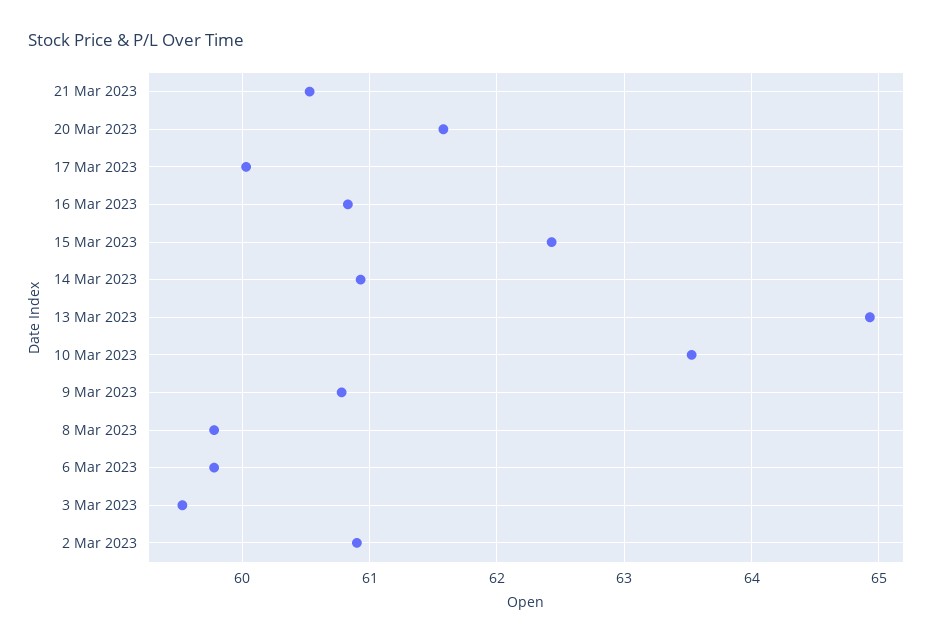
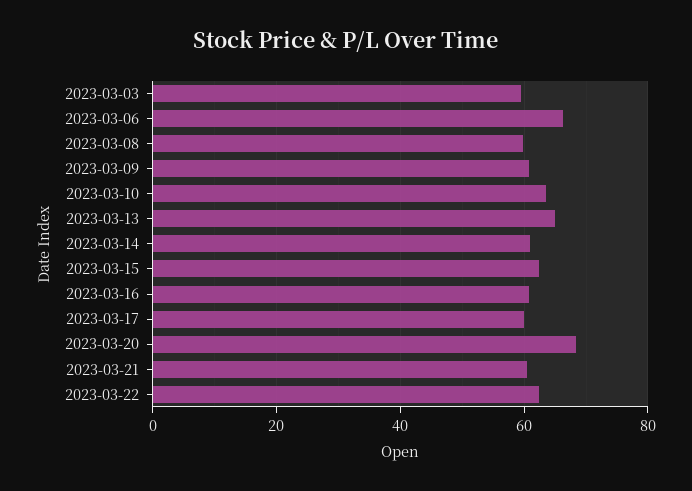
20 Mar 2023: 61.6 -> 68
6 Mar 2023: 59.8 -> 66
2 Mar 2023: 60.9 -> none
2023-03-22: none -> 62

